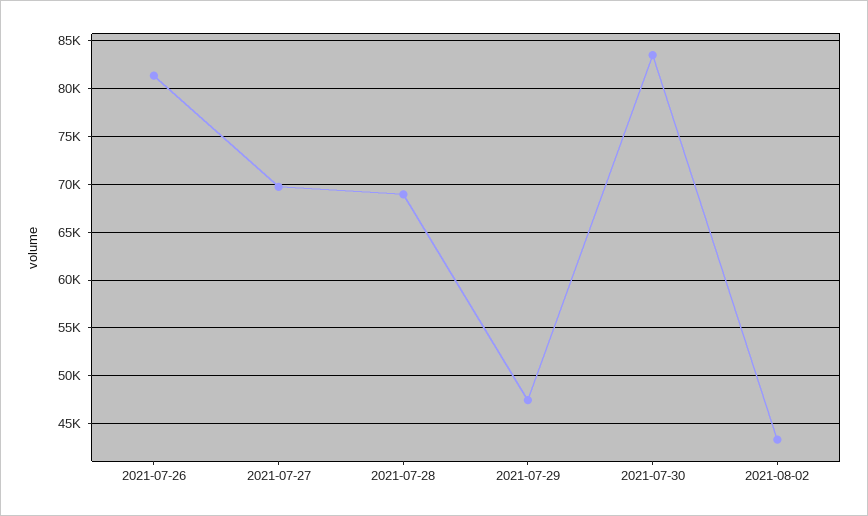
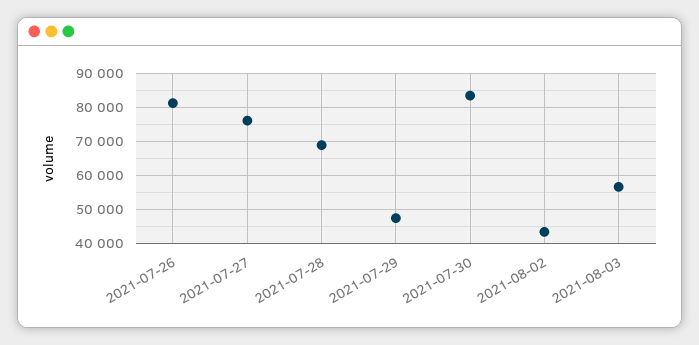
2021-07-27: 70000 -> 76000
2021-08-03: none -> 56000

